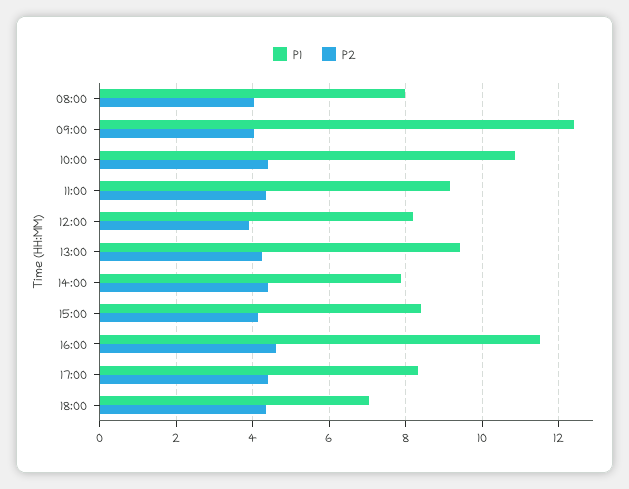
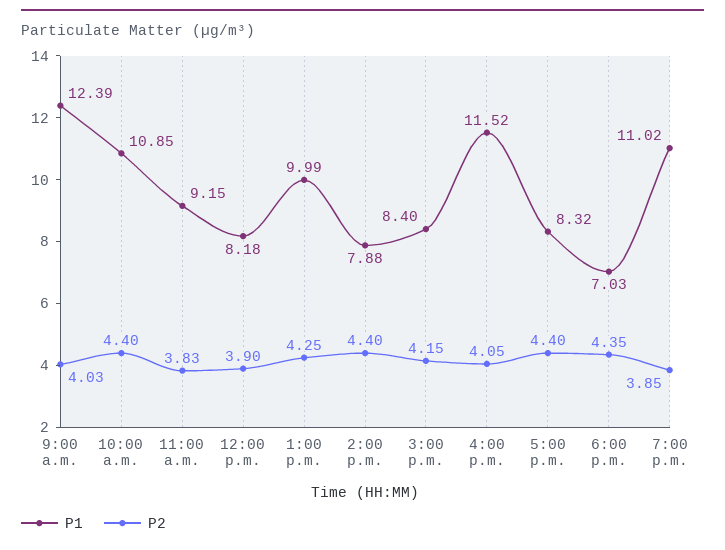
P1, 08:00: 8 -> none
P2, 08:00: 4 -> none
P2, 11:00: 4.4 -> 3.83
P1, 13:00: 9.4 -> 9.99
P2, 16:00: 4.6 -> 4.05
P1, 7:00 p.m.: none -> 11.02
P2, 7:00 p.m.: none -> 3.85

